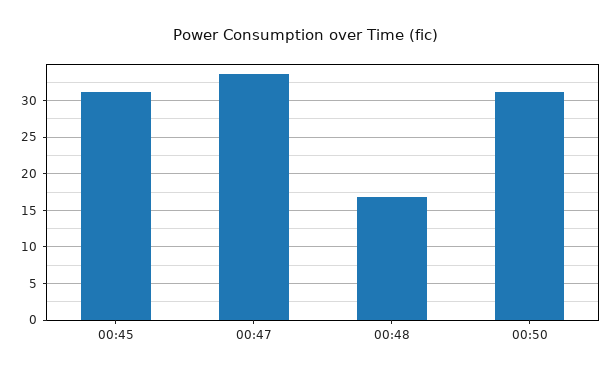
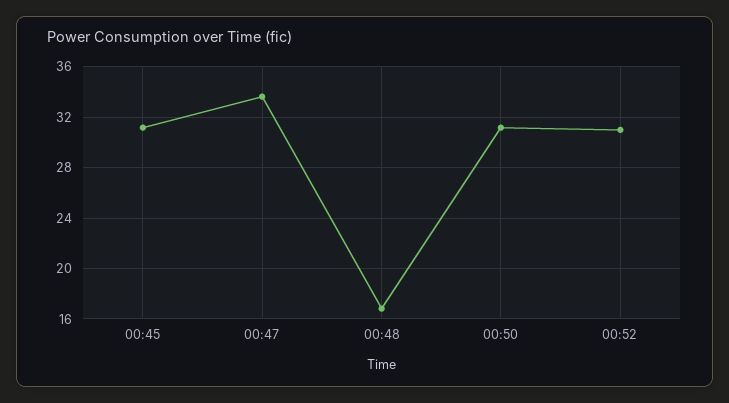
00:52: none -> 31

